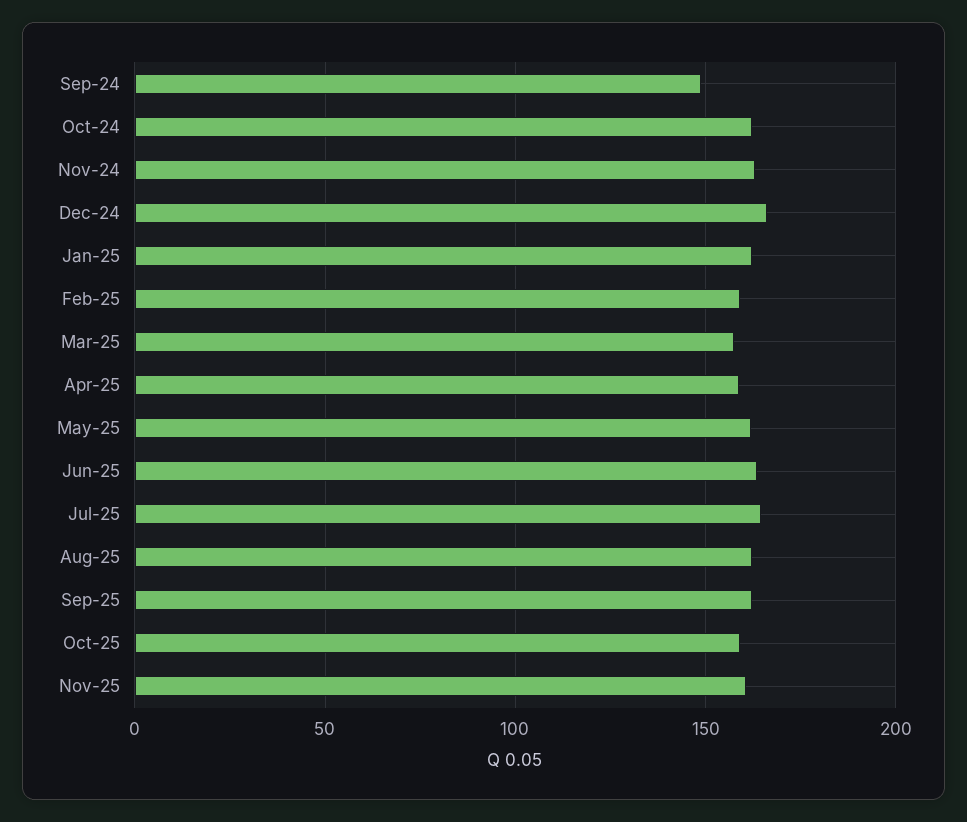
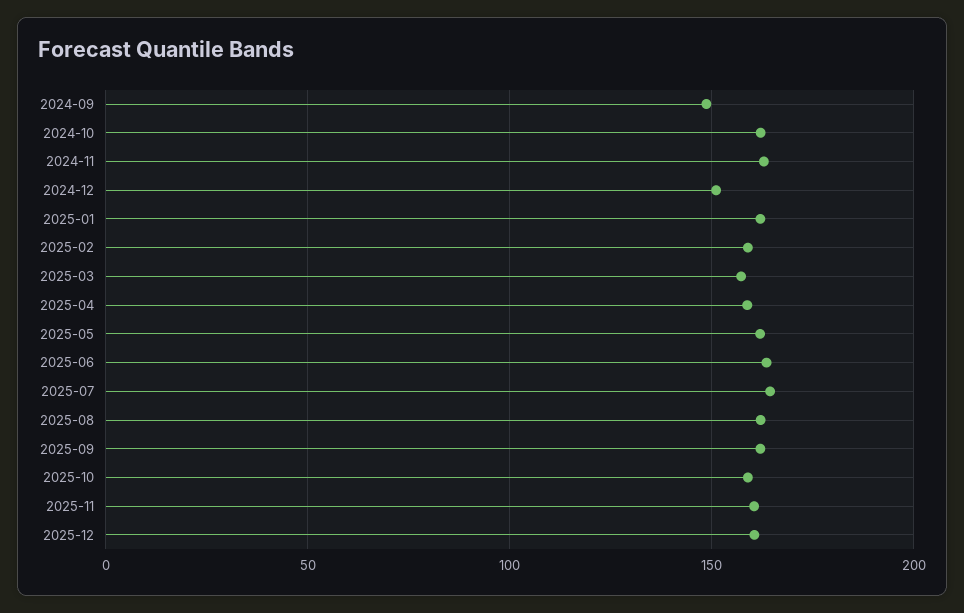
Dec-24: 165 -> 150
2025-12: none -> 160

